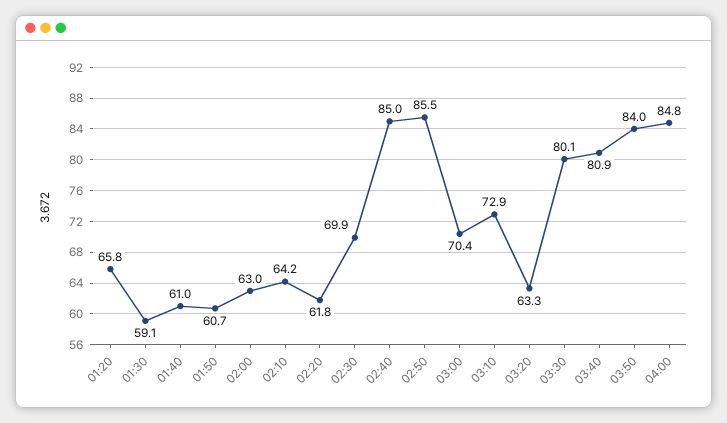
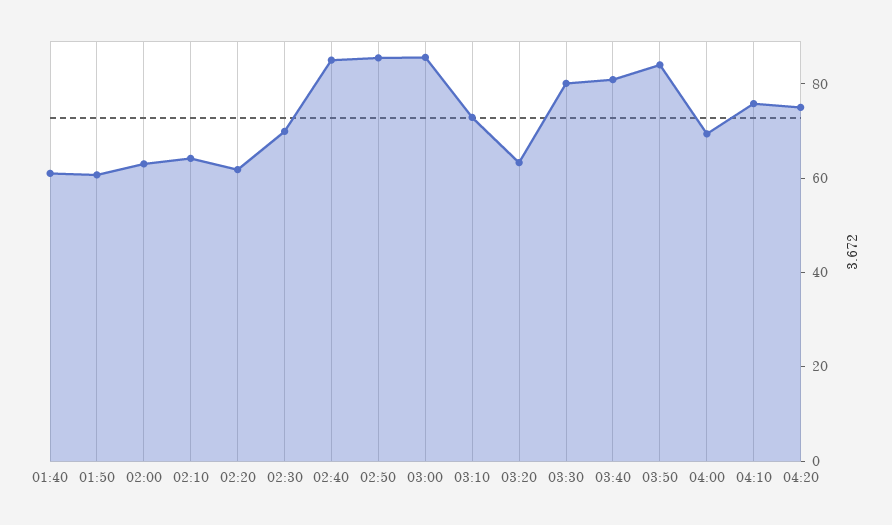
01:20: 65.8 -> none
01:30: 59.1 -> none
03:00: 70.4 -> 85
04:00: 84.8 -> 70
04:10: none -> 75
04:20: none -> 75

